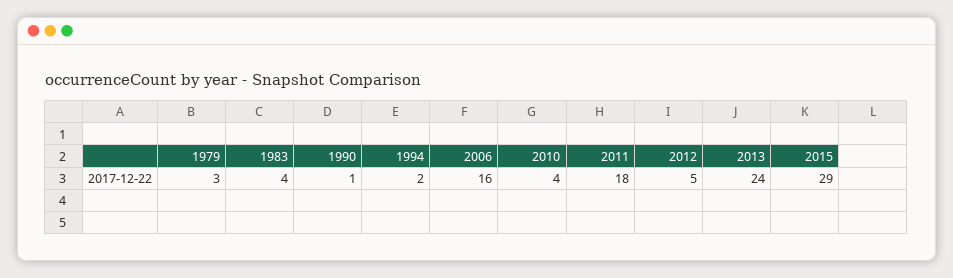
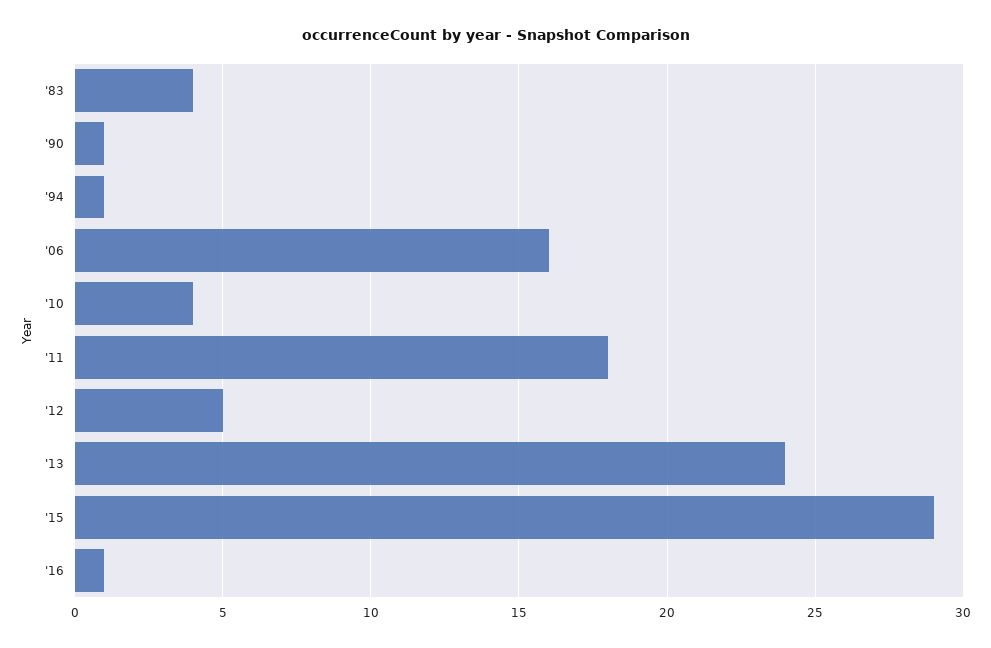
1979: 3 -> none
1994: 2 -> 1
'16: none -> 1

